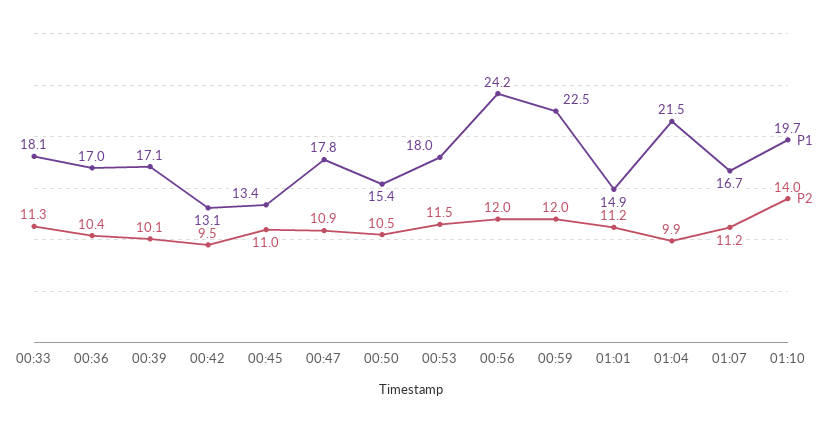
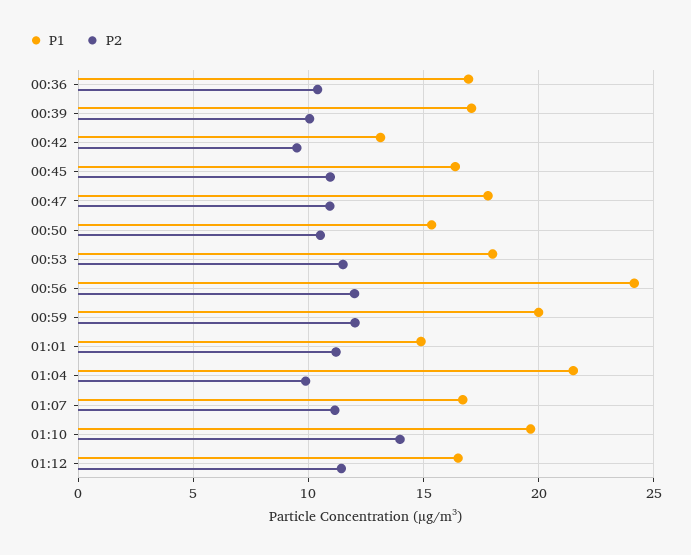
P1, 00:33: 18.1 -> none
P2, 00:33: 11.3 -> none
P1, 00:45: 13.4 -> 16.5
P1, 00:59: 22.5 -> 20
P1, 01:12: none -> 16.5
P2, 01:12: none -> 11.5

